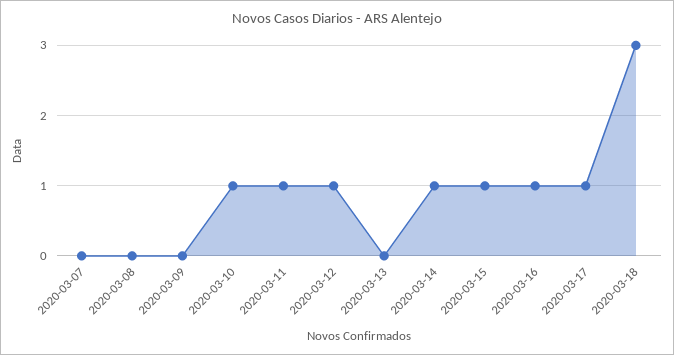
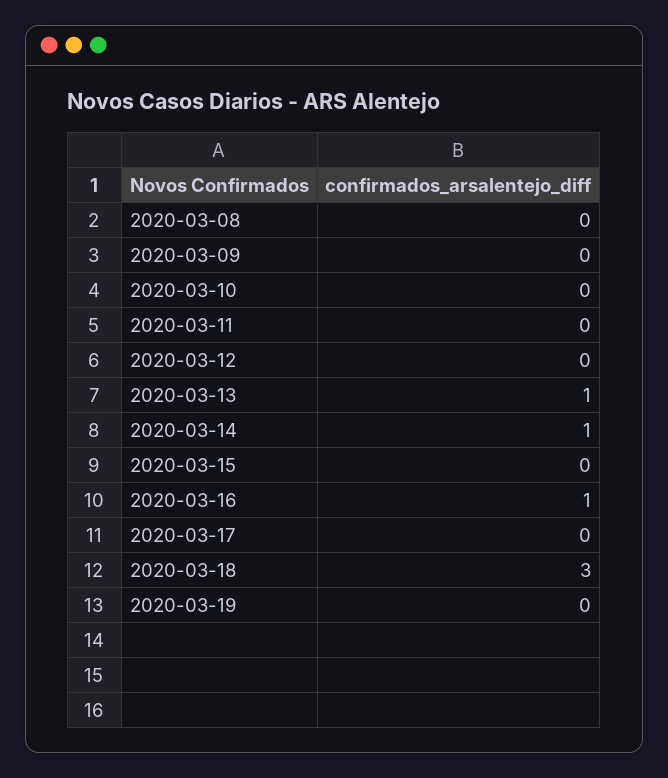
2020-03-07: 0 -> none
2020-03-10: 1 -> 0
2020-03-11: 1 -> 0
2020-03-12: 1 -> 0
2020-03-13: 0 -> 1
2020-03-15: 1 -> 0
2020-03-17: 1 -> 0
2020-03-19: none -> 0

